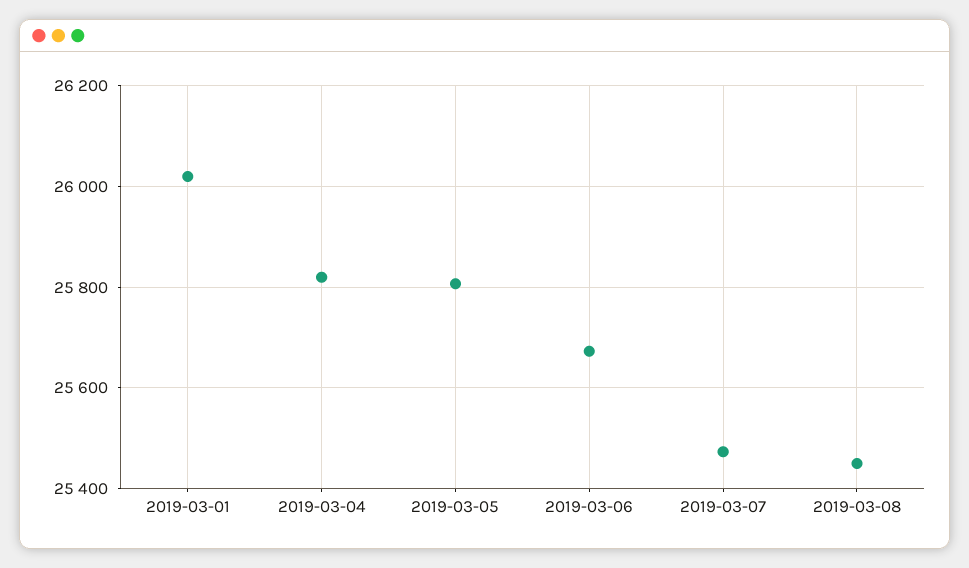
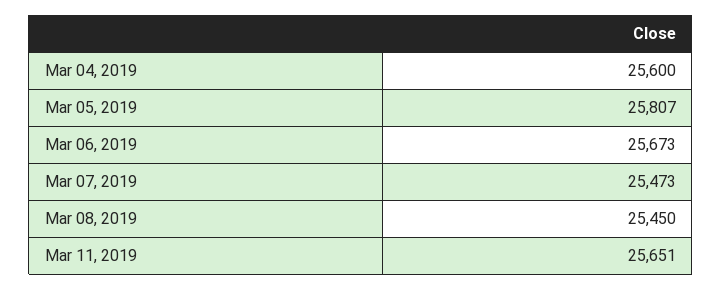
2019-03-01: 26020 -> none
2019-03-04: 25820 -> 25600
Mar 11, 2019: none -> 25651

